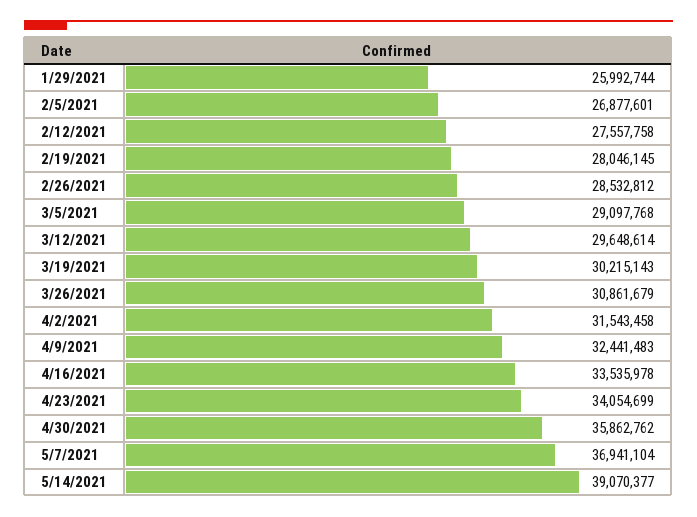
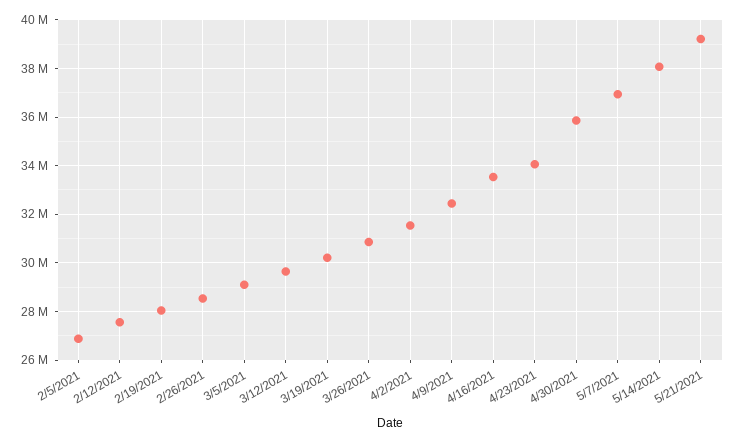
1/29/2021: 25992744 -> none
5/14/2021: 39070377 -> 38000000
5/21/2021: none -> 39250000

